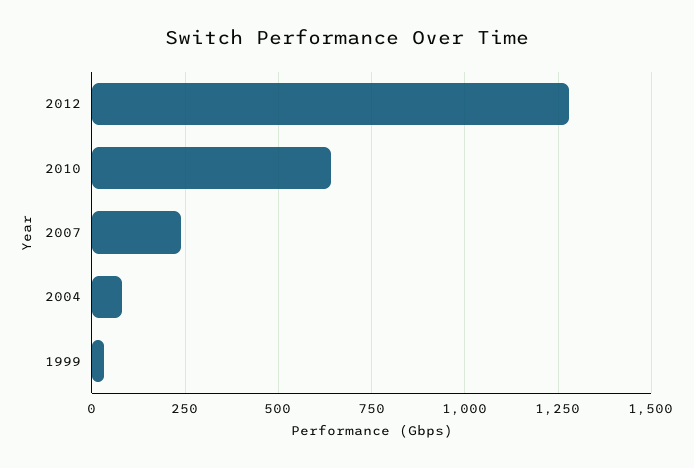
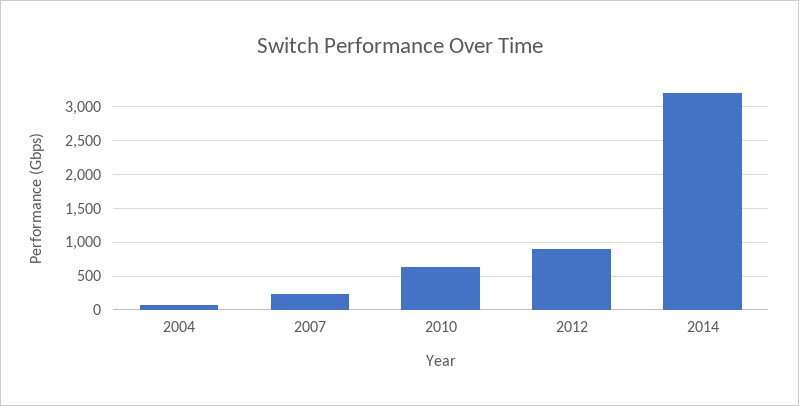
2012: 1275 -> 900
1999: 25 -> none
2014: none -> 3200

